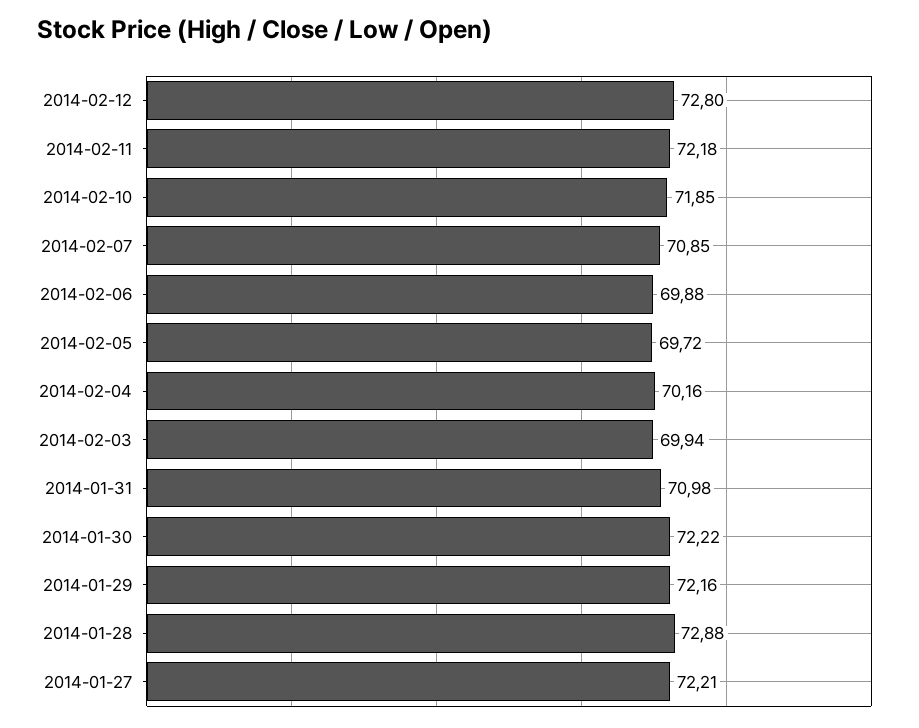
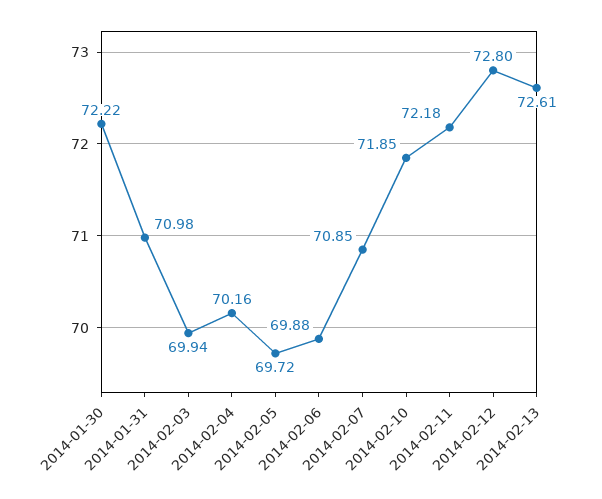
2014-01-29: 72.16 -> none
2014-01-28: 72.88 -> none
2014-01-27: 72.21 -> none
2014-02-13: none -> 72.61

